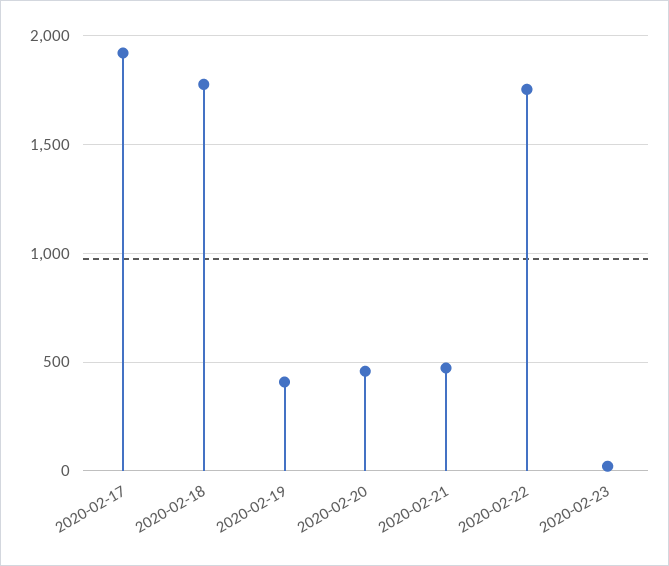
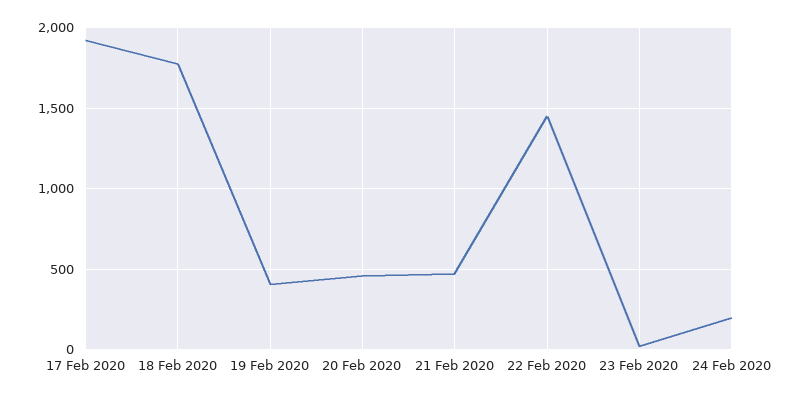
2020-02-22: 1750 -> 1450
24 Feb 2020: none -> 200

